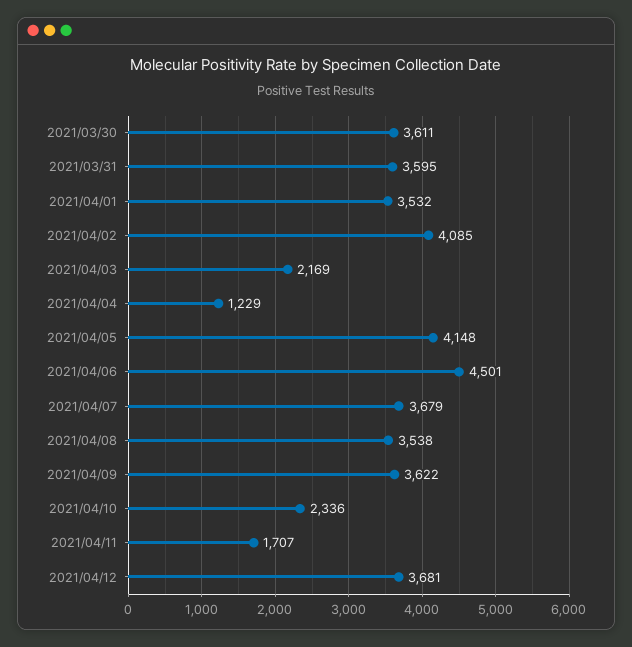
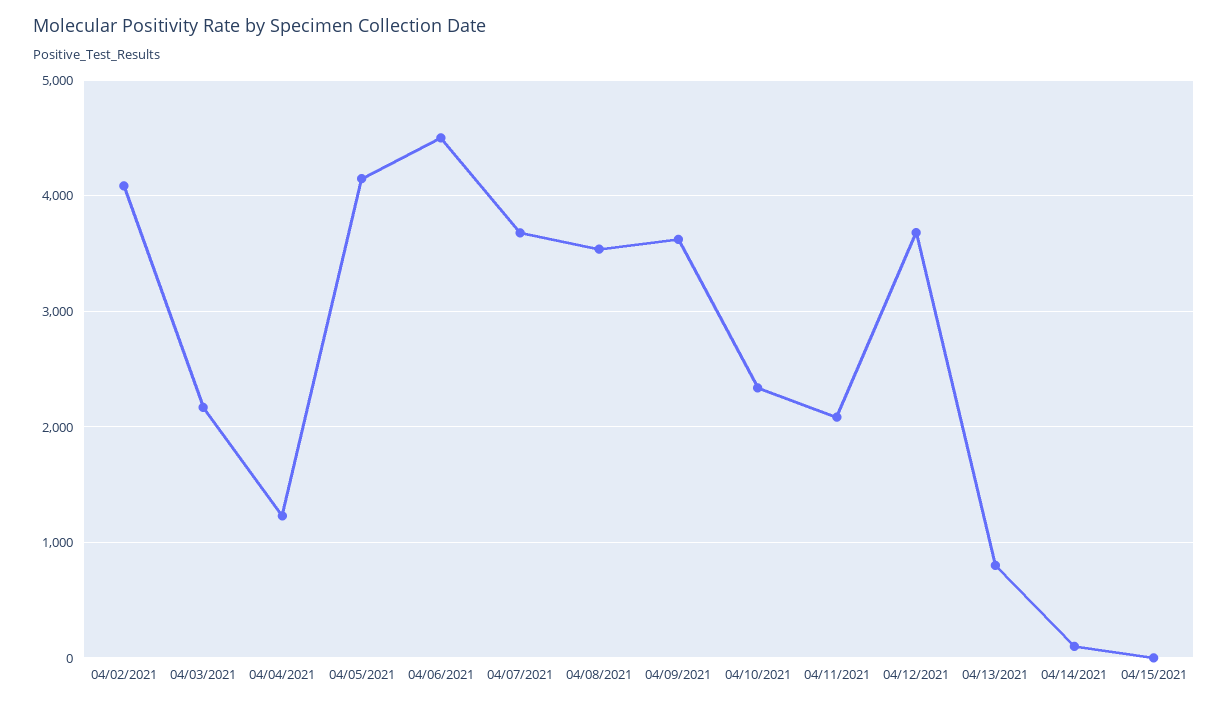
2021/03/30: 3611 -> none
2021/03/31: 3595 -> none
2021/04/01: 3532 -> none
2021/04/11: 1707 -> 2100
04/13/2021: none -> 800
04/14/2021: none -> 100
04/15/2021: none -> 0

